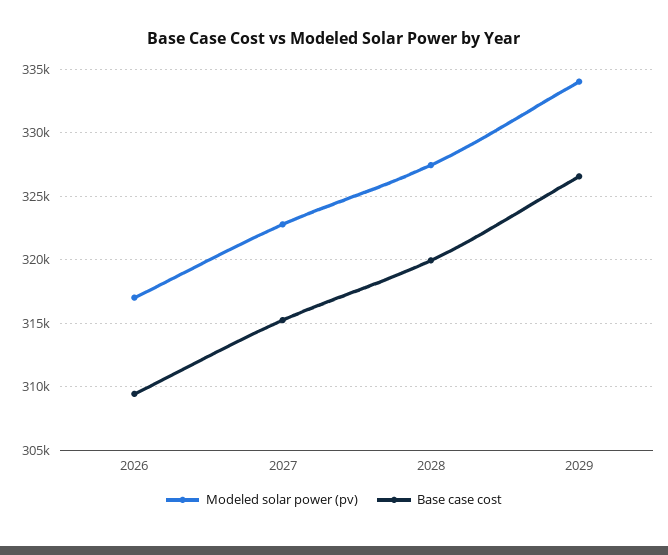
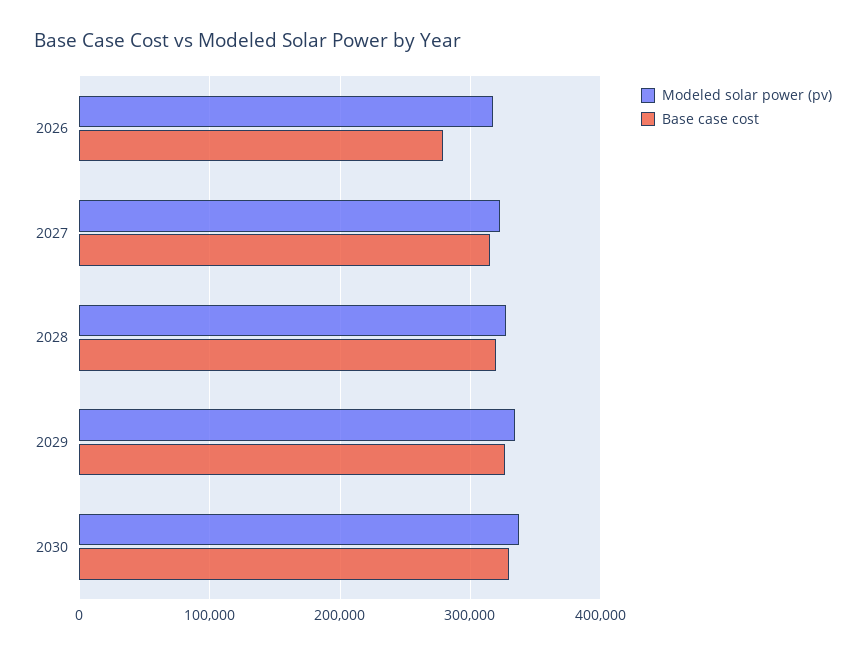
Base case cost, 2026: 309500 -> 280000
Modeled solar power (pv), 2030: none -> 340000
Base case cost, 2030: none -> 330000

